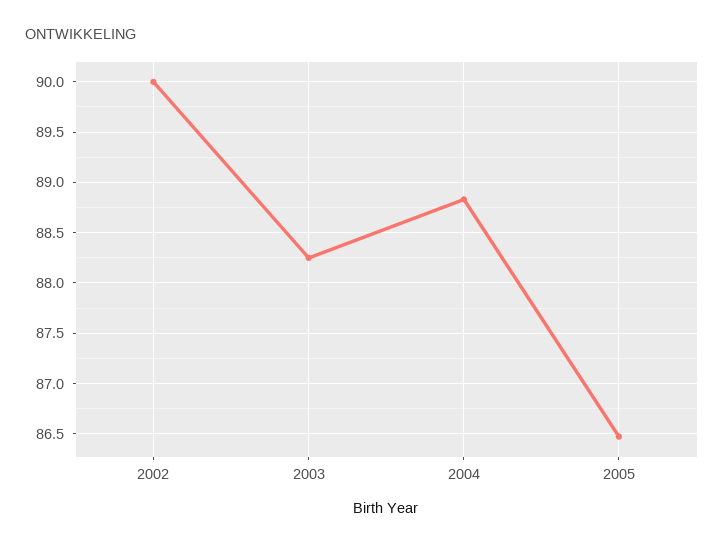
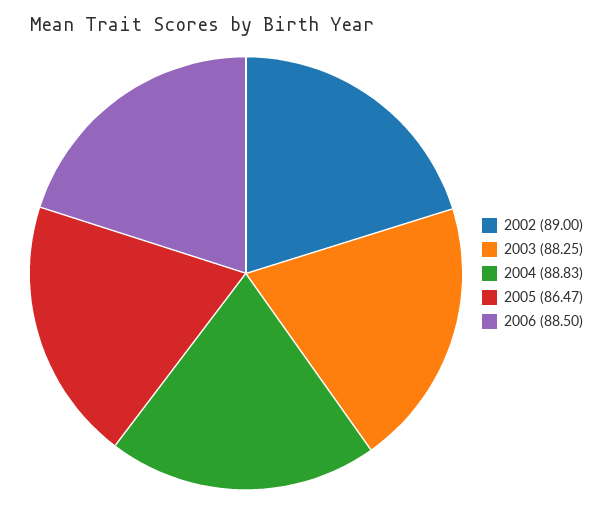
2002: 90 -> 89
2006: none -> 88.5

